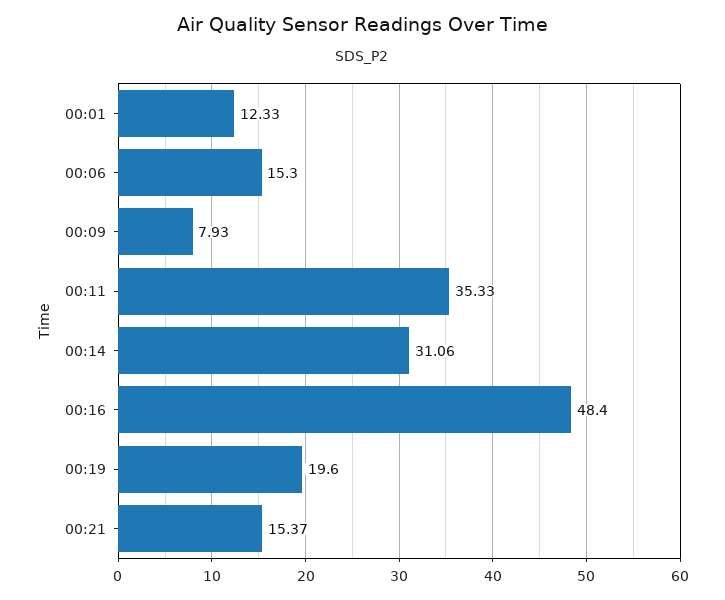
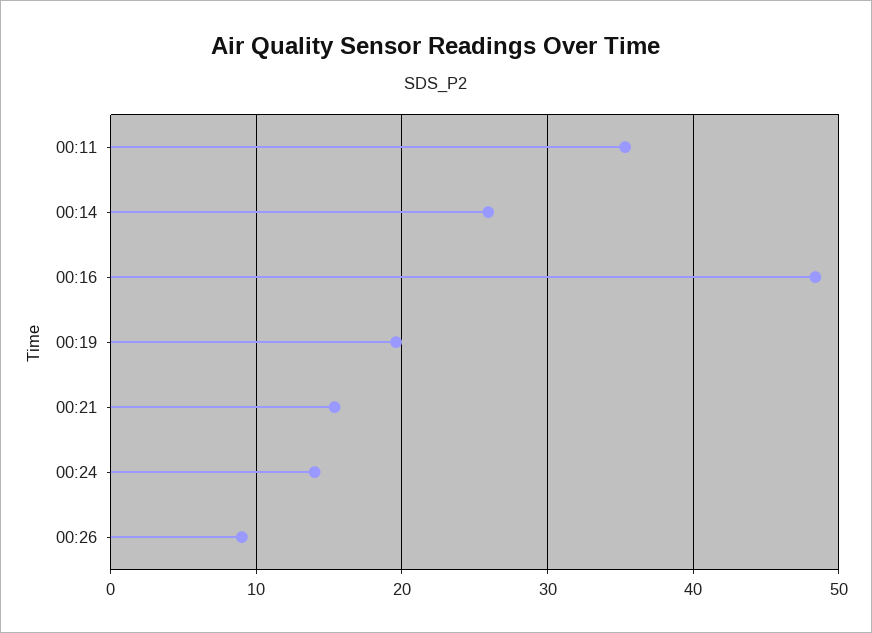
00:01: 12.33 -> none
00:06: 15.3 -> none
00:09: 7.93 -> none
00:14: 31.06 -> 26
00:24: none -> 14
00:26: none -> 9

